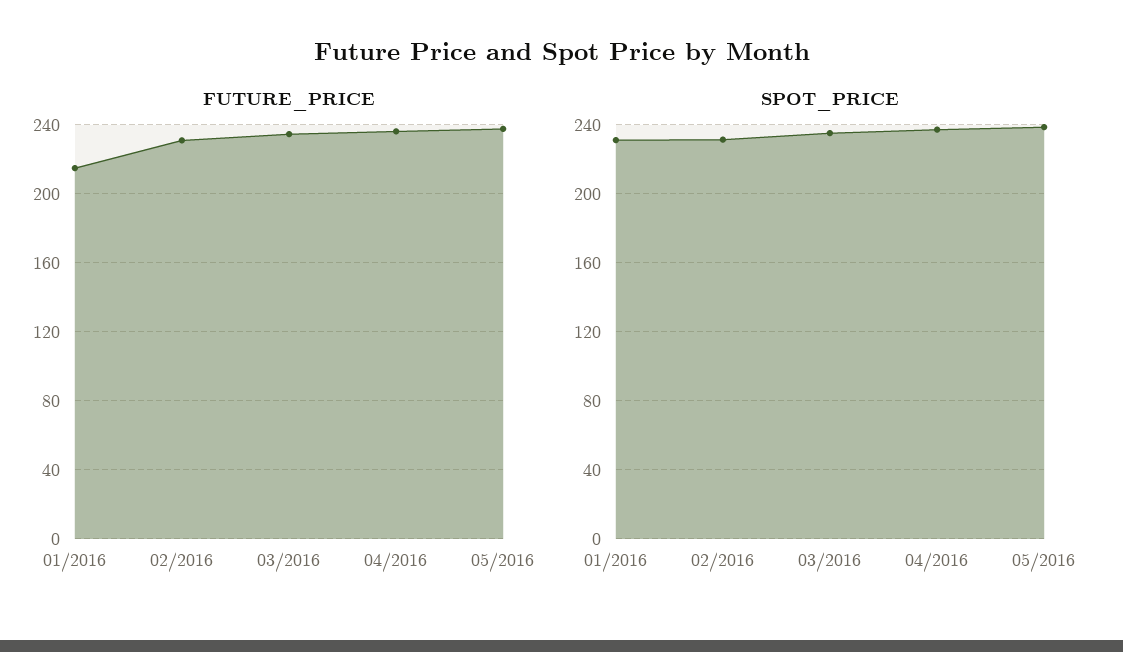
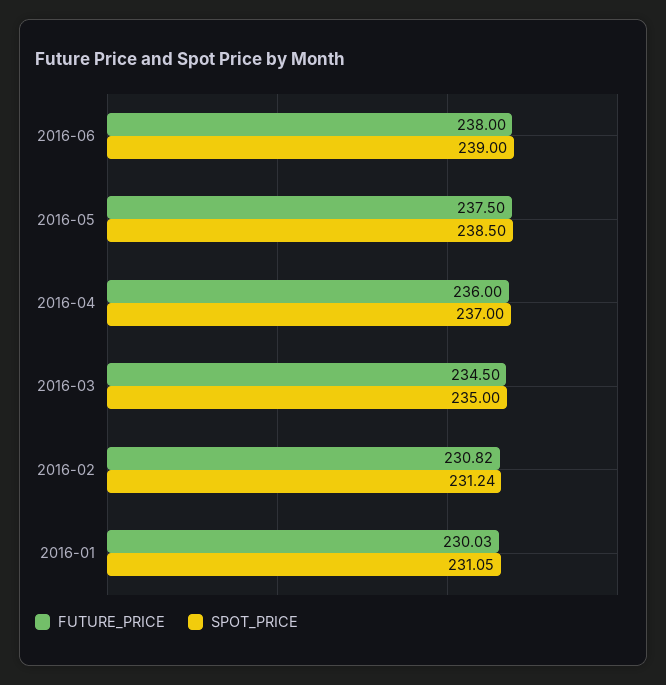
FUTURE_PRICE, 01/2016: 215 -> 230.03
FUTURE_PRICE, 2016-06: none -> 238
SPOT_PRICE, 2016-06: none -> 239

